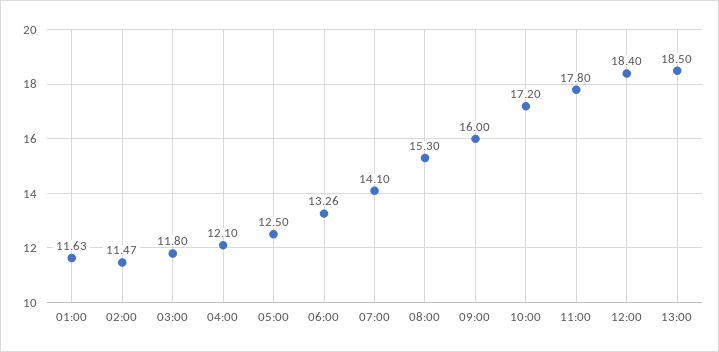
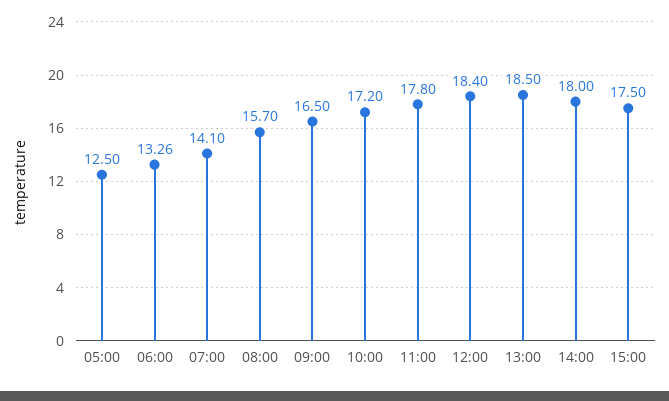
01:00: 11.63 -> none
02:00: 11.47 -> none
03:00: 11.8 -> none
04:00: 12.1 -> none
08:00: 15.3 -> 15.7
09:00: 16 -> 16.5
14:00: none -> 18
15:00: none -> 17.5

